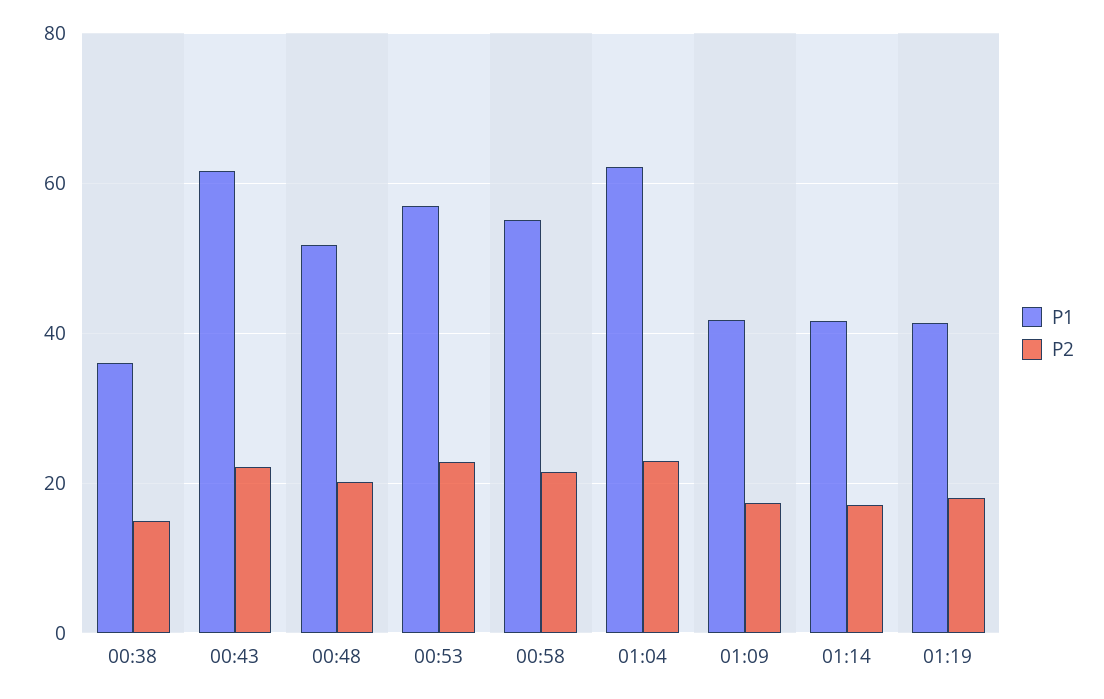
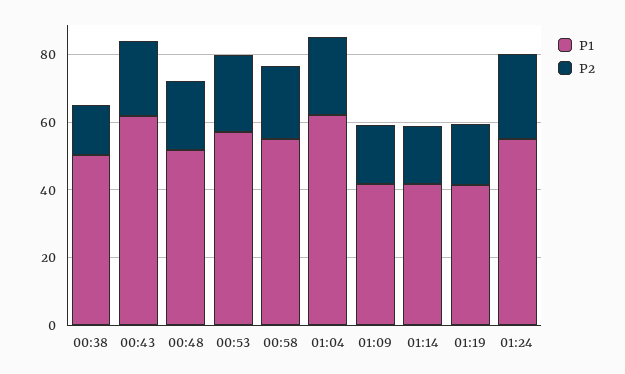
P1, 00:38: 36 -> 50
P1, 01:24: none -> 55
P2, 01:24: none -> 25

